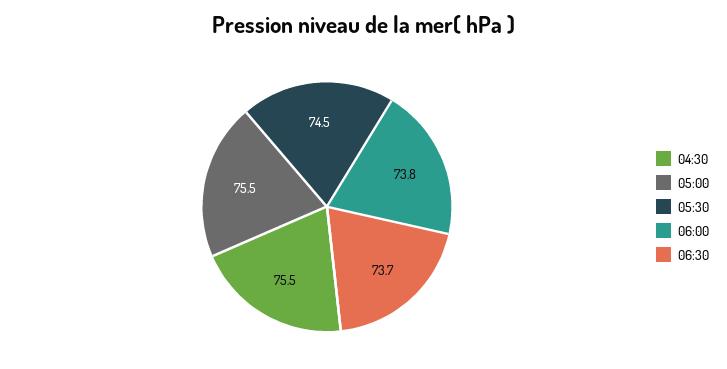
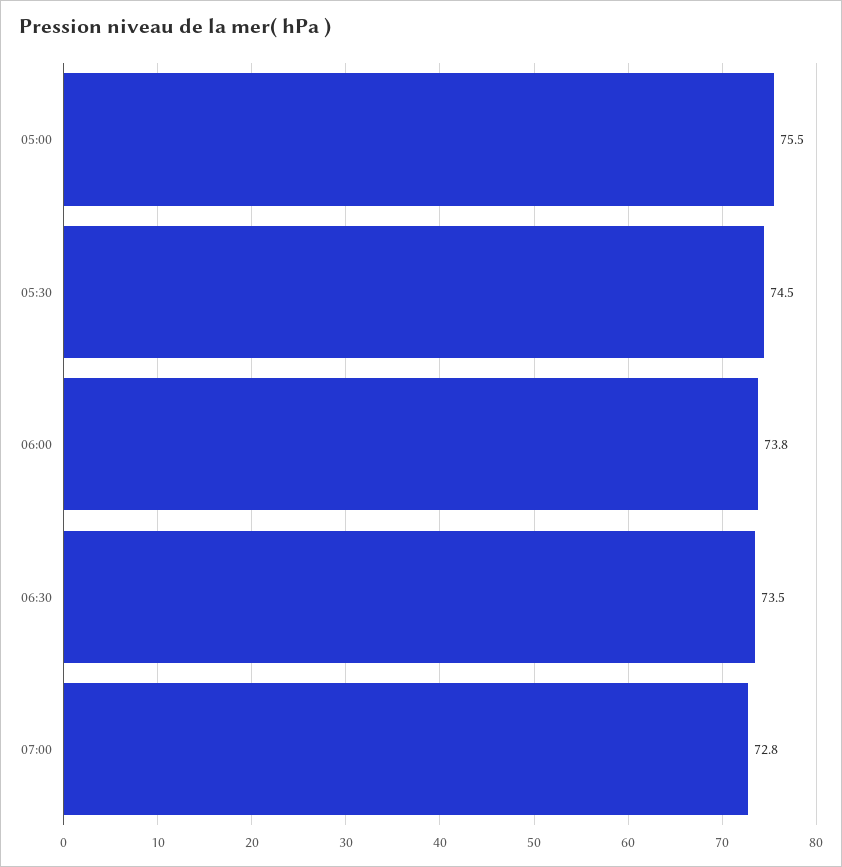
04:30: 75.5 -> none
06:30: 73.7 -> 73.5
07:00: none -> 72.8

